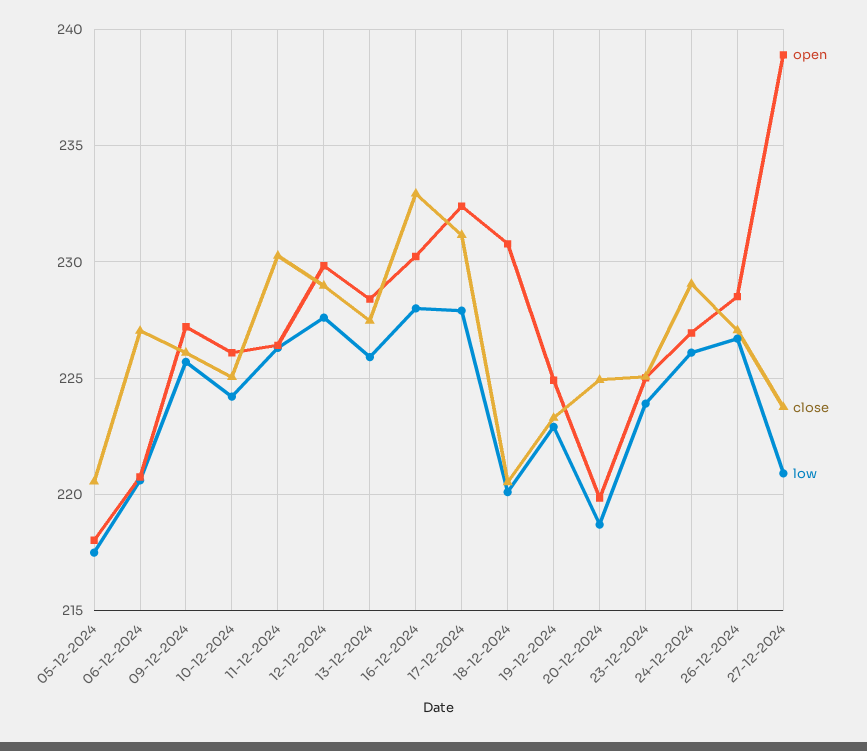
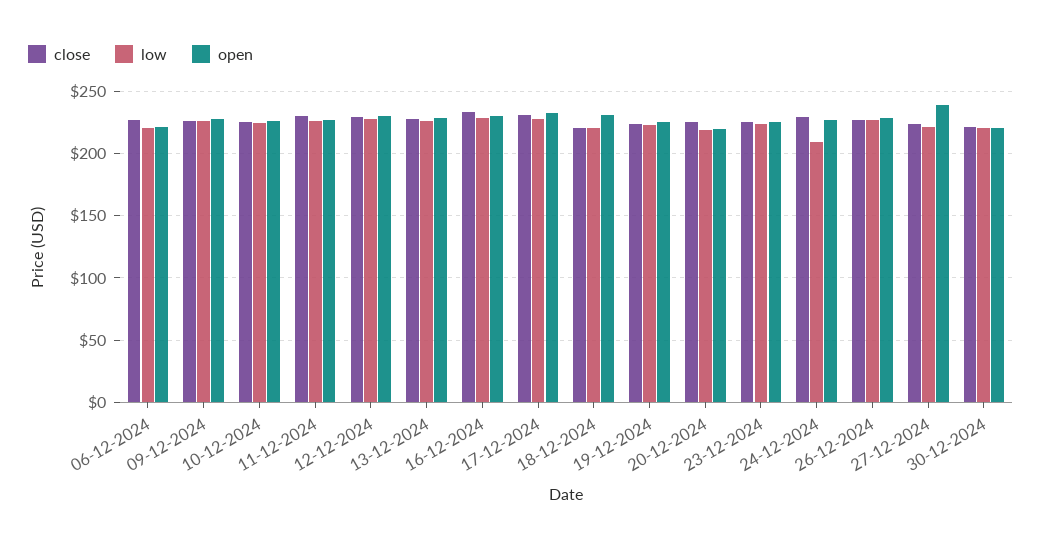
open, 05-12-2024: 218 -> none
close, 05-12-2024: 220.5 -> none
low, 05-12-2024: 217.5 -> none
low, 24-12-2024: 226 -> 210
close, 30-12-2024: none -> 220
low, 30-12-2024: none -> 220
open, 30-12-2024: none -> 220

